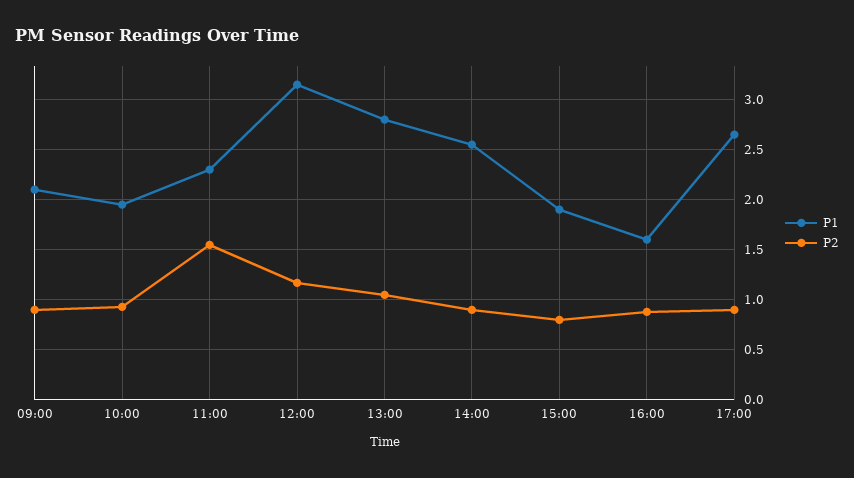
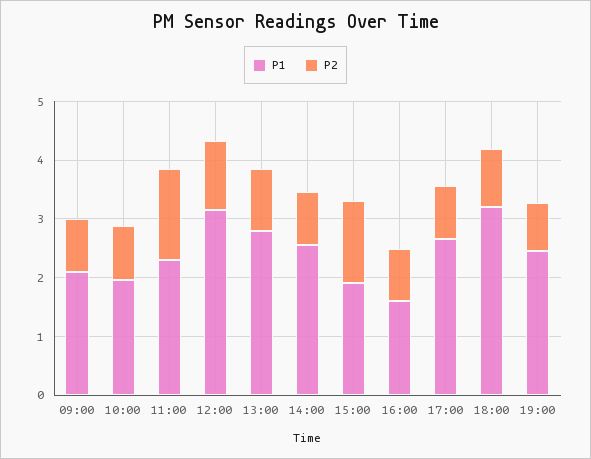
P2, 15:00: 0.8 -> 1.4
P1, 18:00: none -> 3.2
P2, 18:00: none -> 1
P1, 19:00: none -> 2.4
P2, 19:00: none -> 0.8

